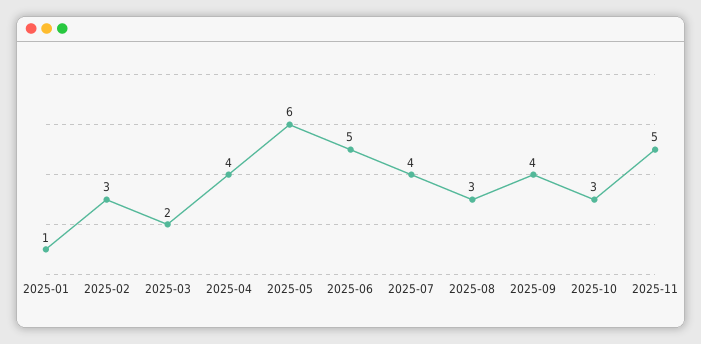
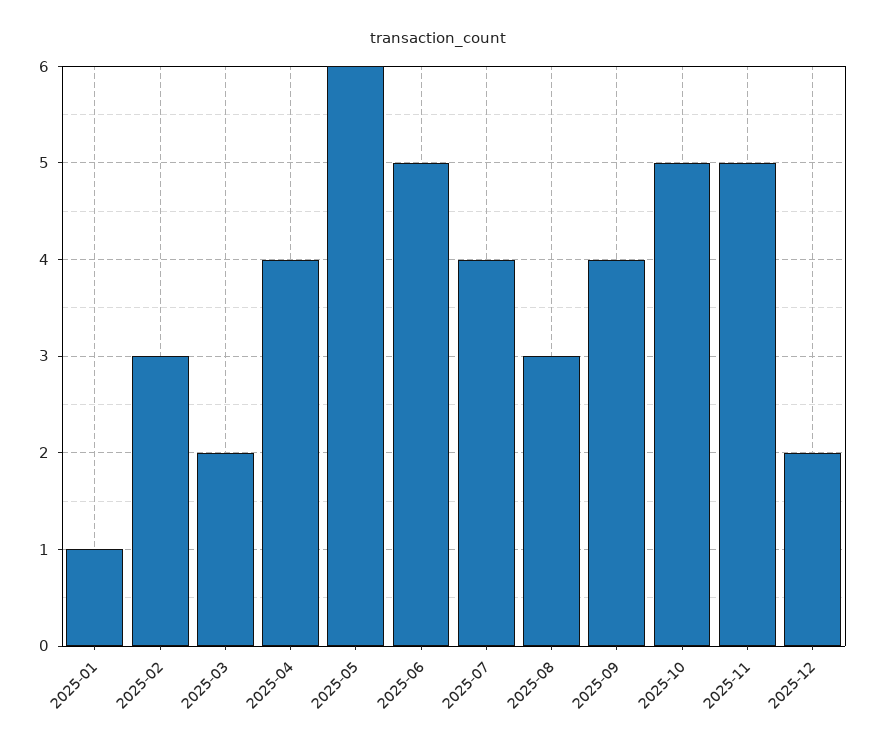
2025-10: 3 -> 5
2025-12: none -> 2

